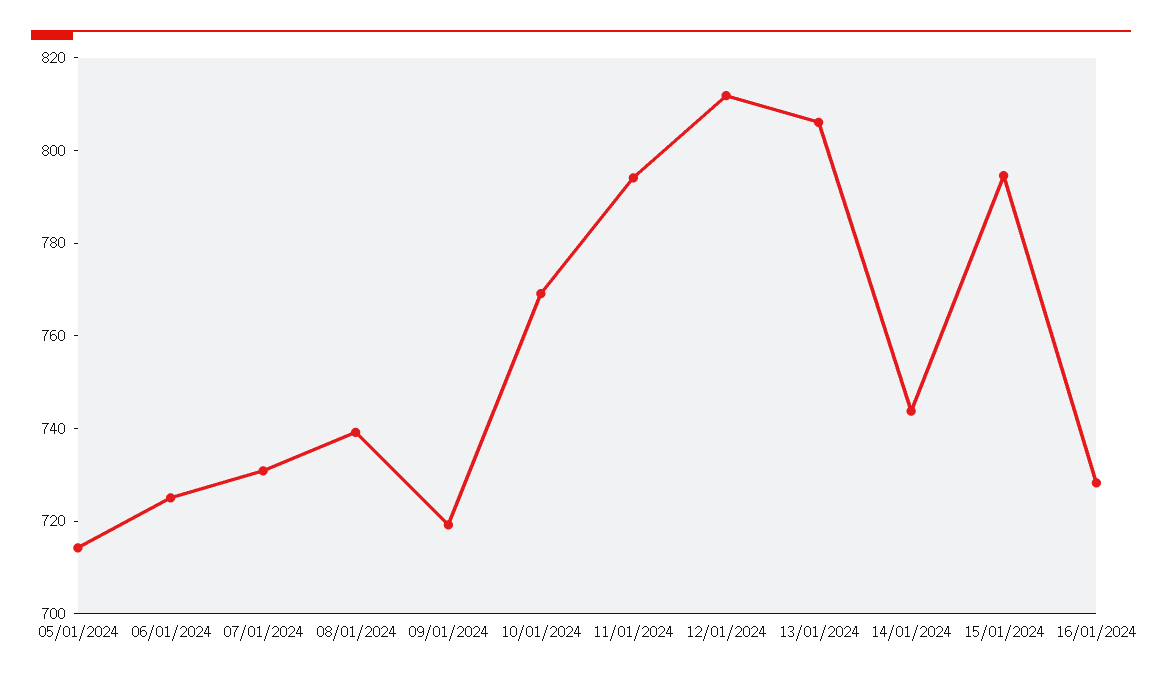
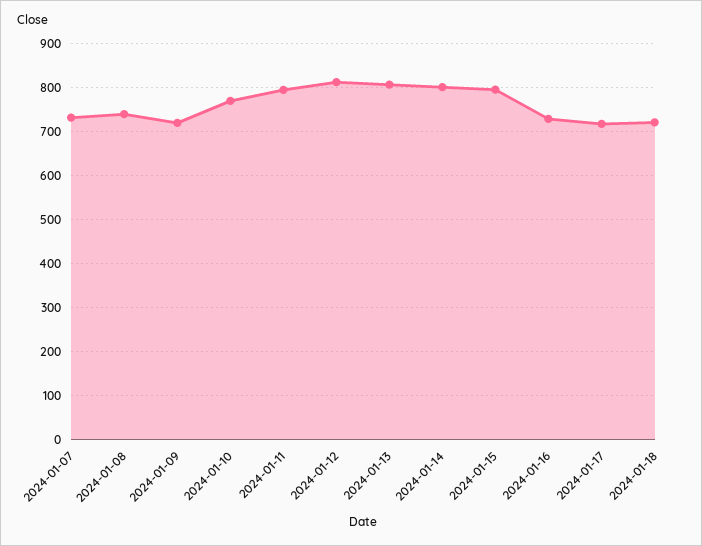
05/01/2024: 715 -> none
06/01/2024: 725 -> none
14/01/2024: 745 -> 800
2024-01-17: none -> 720
2024-01-18: none -> 720

